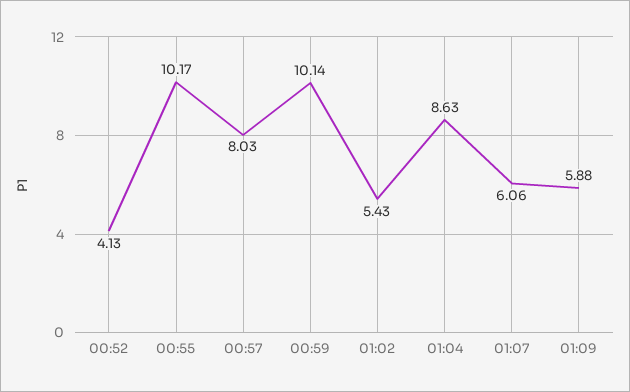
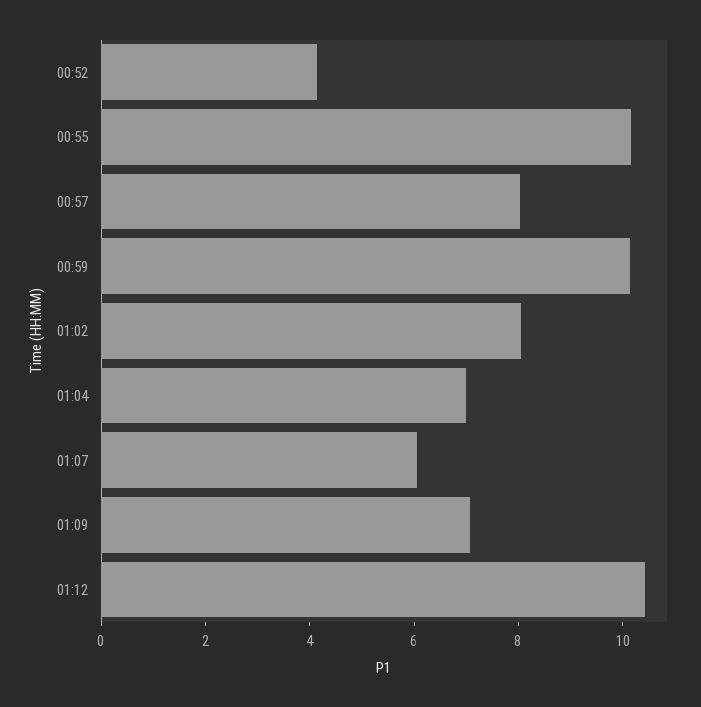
01:02: 5.43 -> 8
01:04: 8.63 -> 7
01:09: 5.88 -> 7
01:12: none -> 10.5

